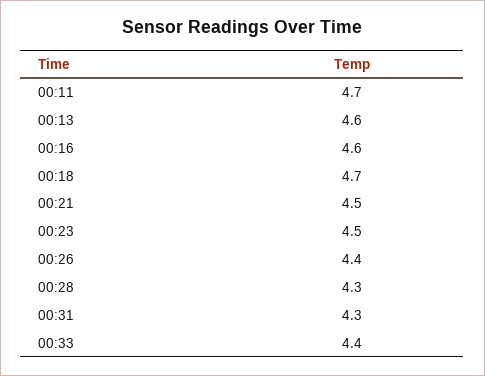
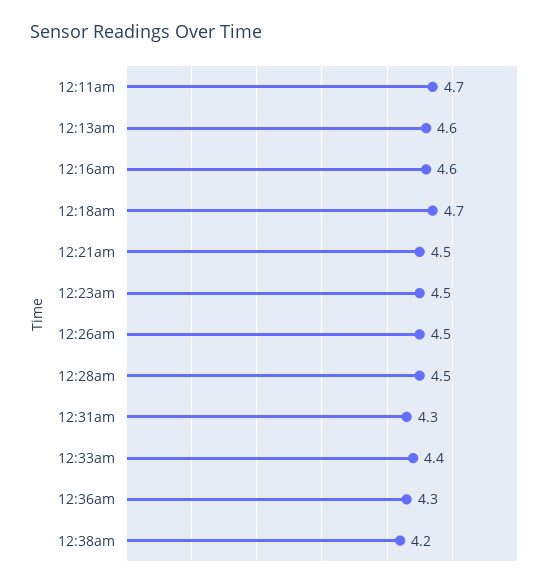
00:26: 4.4 -> 4.5
00:28: 4.3 -> 4.5
12:36am: none -> 4.3
12:38am: none -> 4.2

